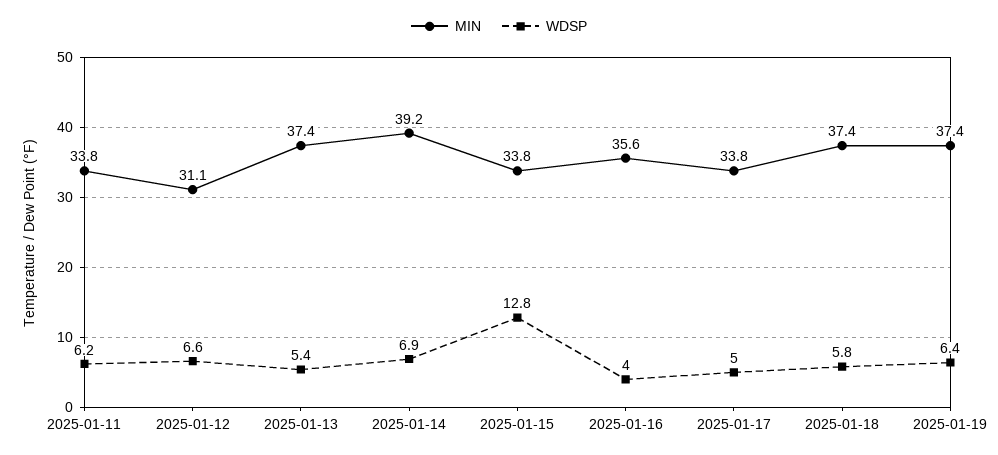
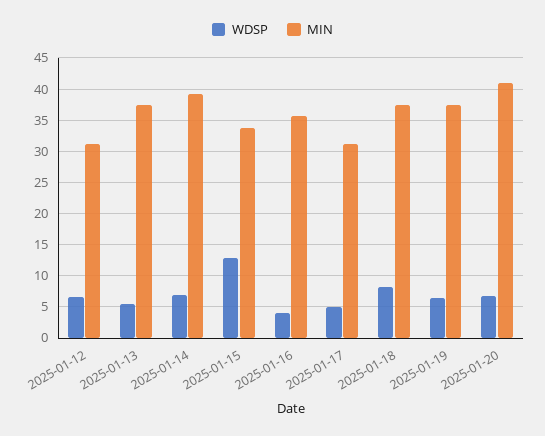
MIN, 2025-01-11: 33.8 -> none
WDSP, 2025-01-11: 6.2 -> none
MIN, 2025-01-17: 33.8 -> 31
WDSP, 2025-01-18: 5.8 -> 8
WDSP, 2025-01-20: none -> 7
MIN, 2025-01-20: none -> 41

